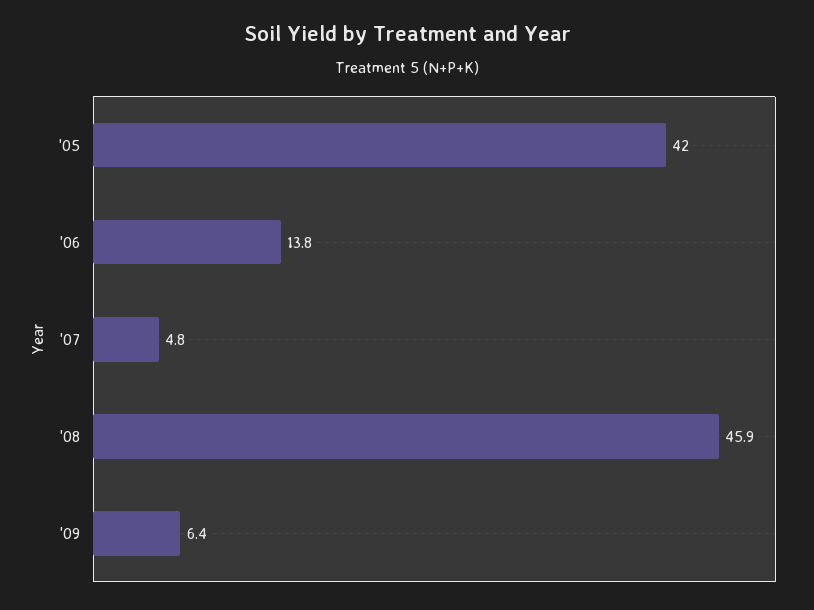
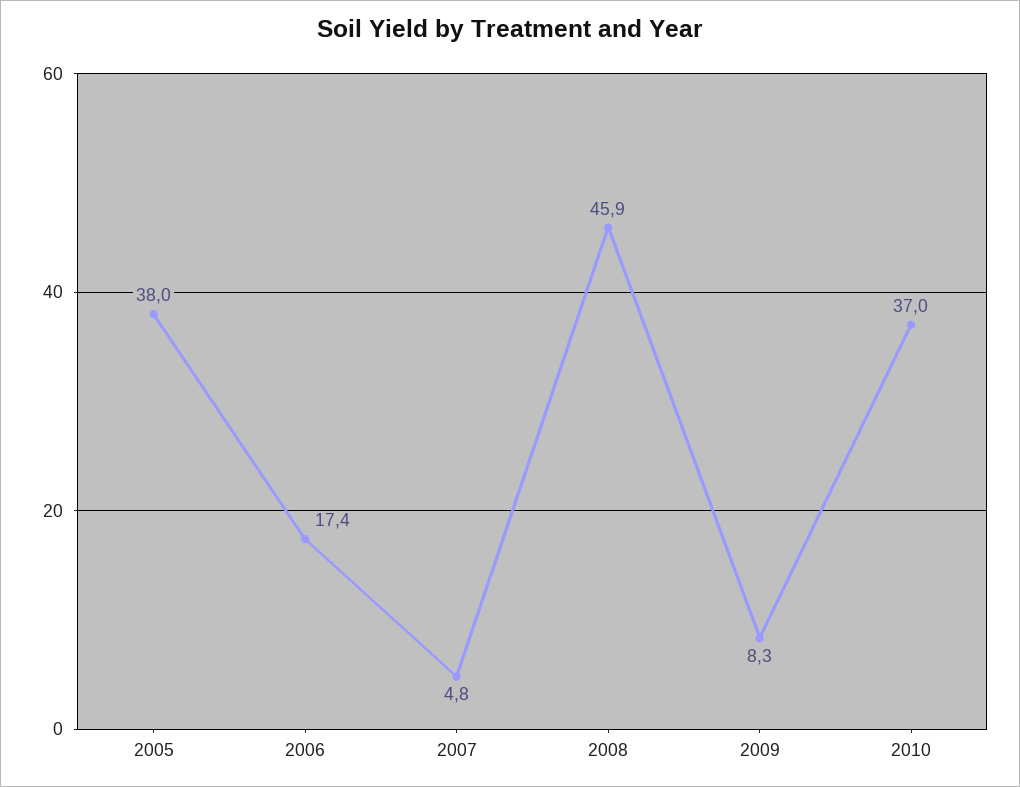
'05: 42 -> 38
'06: 13.8 -> 17.4
'09: 6.4 -> 8.3
2010: none -> 37

